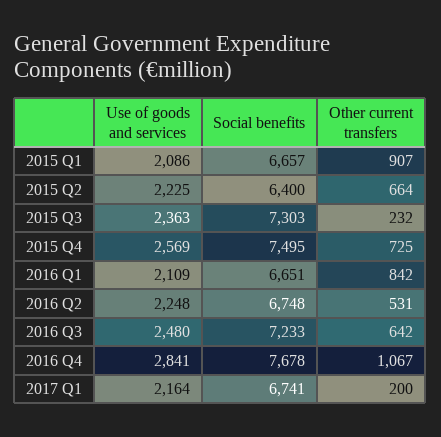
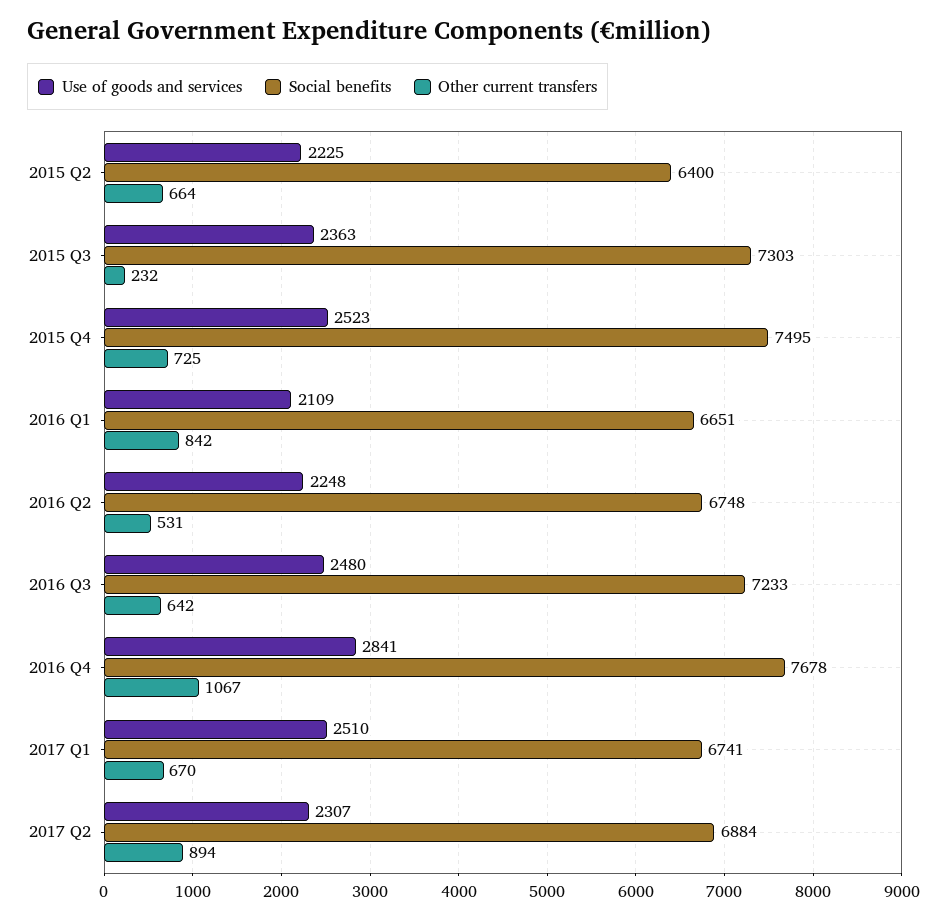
Use of goods and services, 2015 Q1: 2086 -> none
Social benefits, 2015 Q1: 6657 -> none
Other current transfers, 2015 Q1: 907 -> none
Use of goods and services, 2015 Q4: 2569 -> 2523
Use of goods and services, 2017 Q1: 2164 -> 2510
Other current transfers, 2017 Q1: 200 -> 670
Use of goods and services, 2017 Q2: none -> 2307
Social benefits, 2017 Q2: none -> 6884
Other current transfers, 2017 Q2: none -> 894

